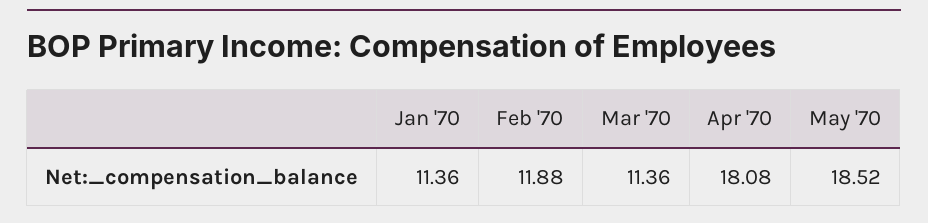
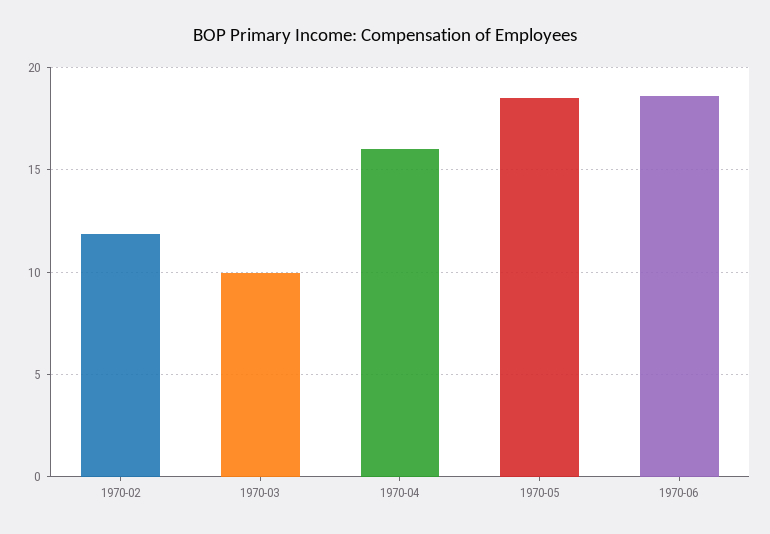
Jan '70: 11.36 -> none
Mar '70: 11.36 -> 10
Apr '70: 18.08 -> 16
1970-06: none -> 18.5

